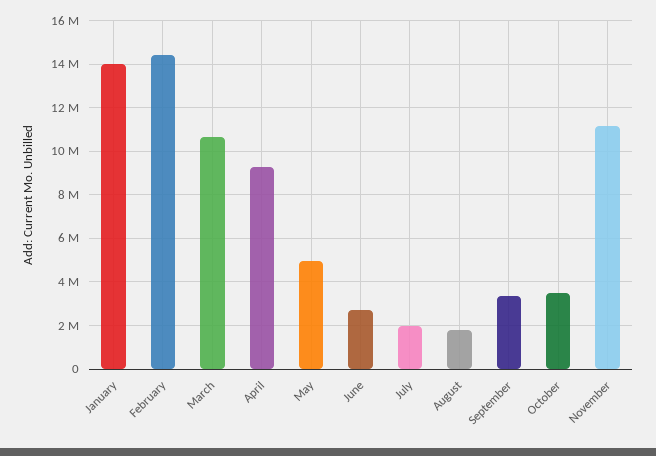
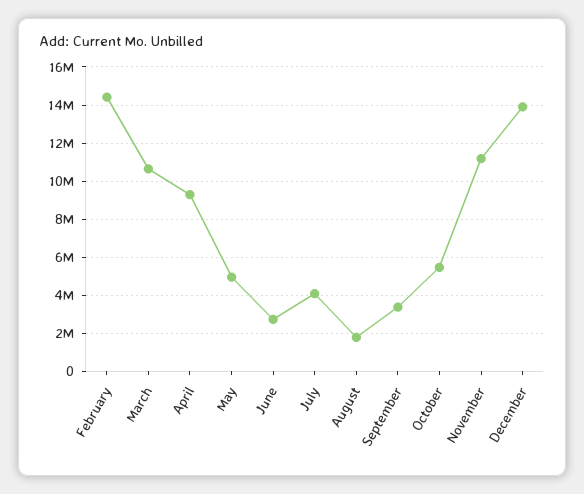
January: 14000000 -> none
July: 2000000 -> 4000000
October: 3500000 -> 5500000
December: none -> 14000000

